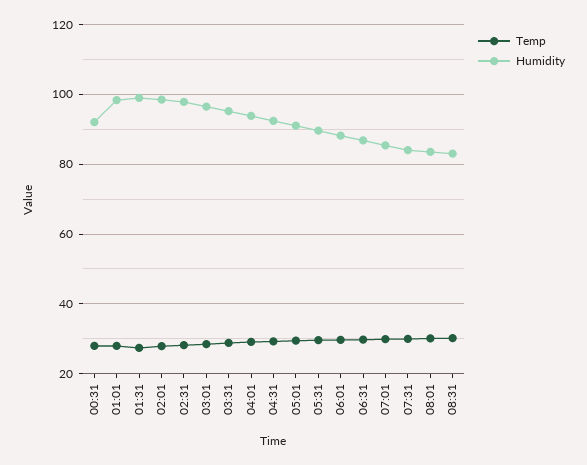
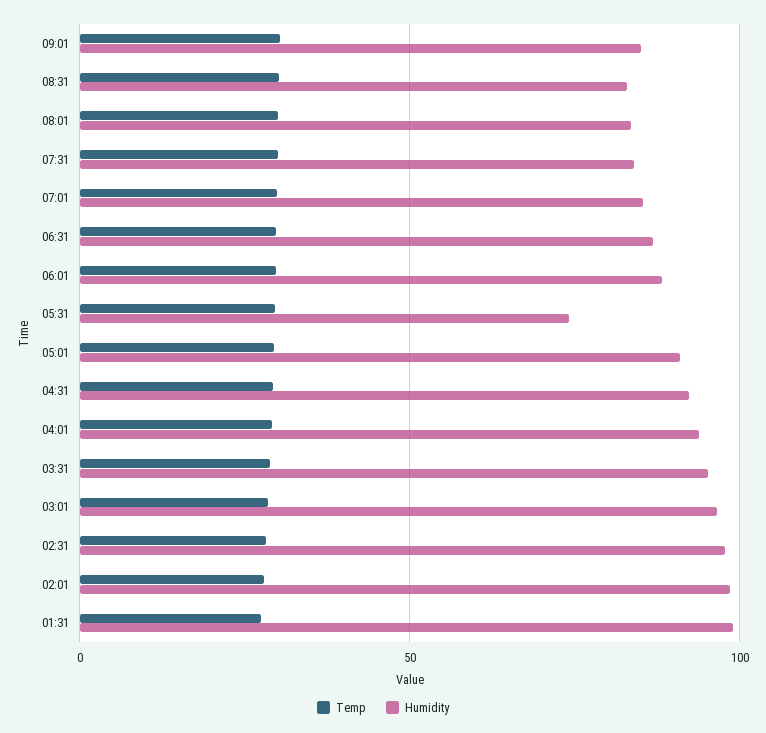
Temp, 00:31: 28 -> none
Humidity, 00:31: 92 -> none
Temp, 01:01: 28 -> none
Humidity, 01:01: 98 -> none
Humidity, 05:31: 90 -> 75
Temp, 09:01: none -> 30
Humidity, 09:01: none -> 85

